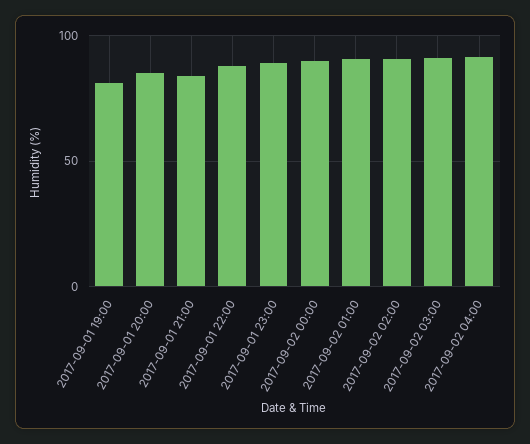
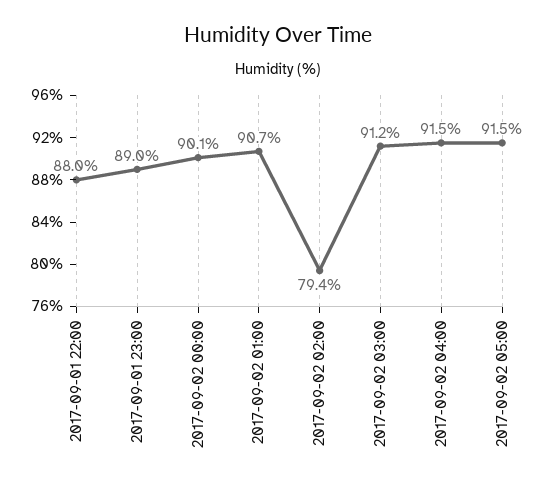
2017-09-01 19:00: 80 -> none
2017-09-01 20:00: 85 -> none
2017-09-01 21:00: 85 -> none
2017-09-02 02:00: 90 -> 79.4
2017-09-02 05:00: none -> 91.5

